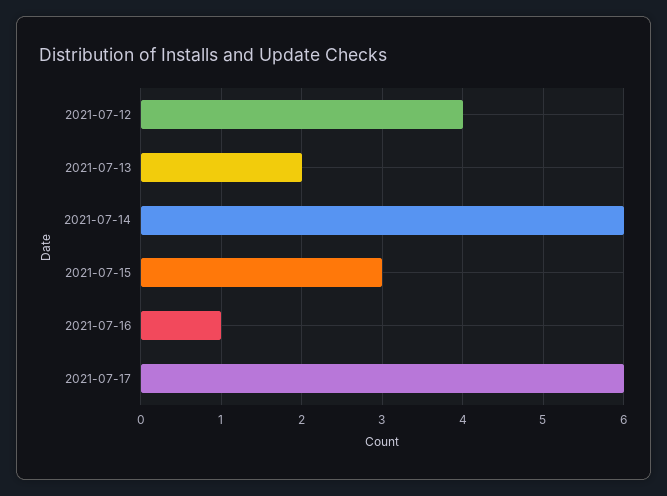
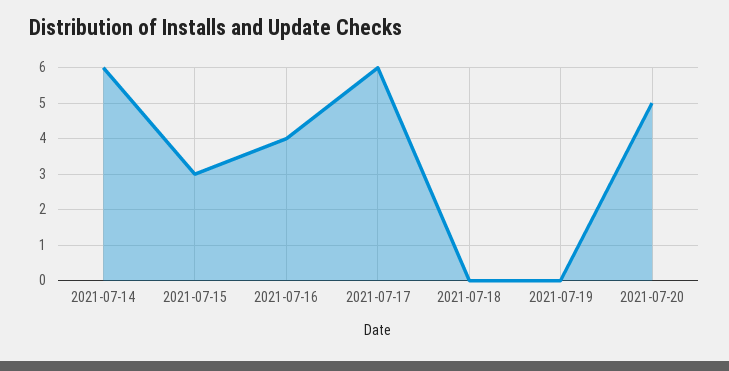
2021-07-12: 4 -> none
2021-07-13: 2 -> none
2021-07-16: 1 -> 4
2021-07-18: none -> 0
2021-07-19: none -> 0
2021-07-20: none -> 5

